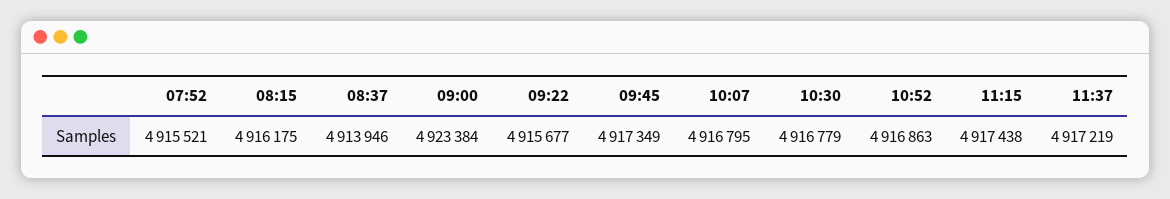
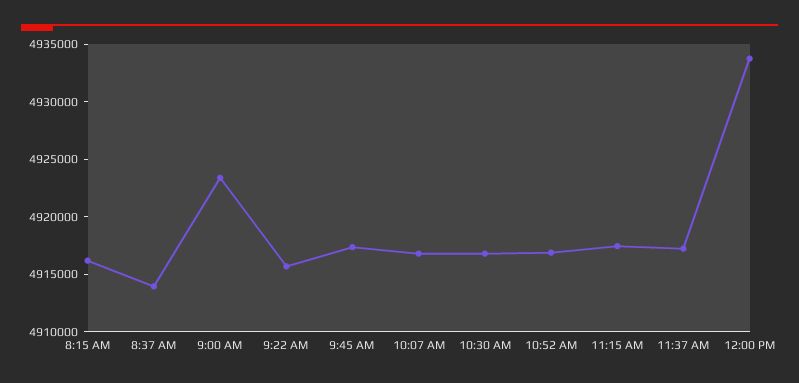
07:52: 4915521 -> none
12:00 PM: none -> 4934000

